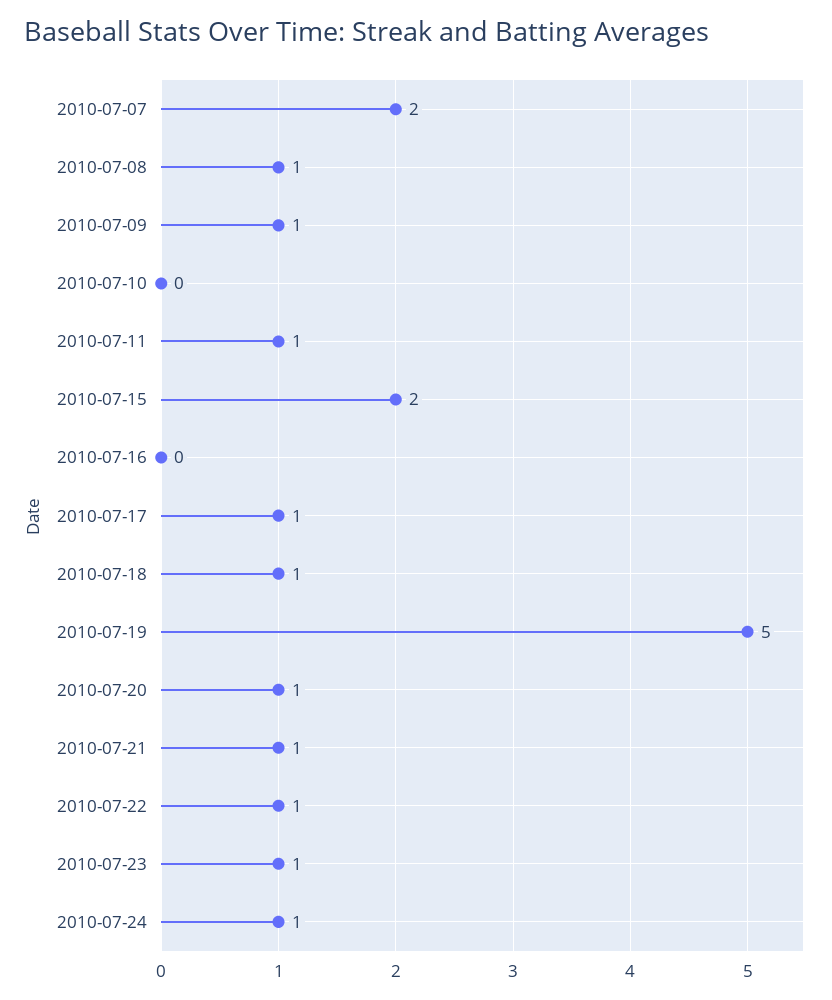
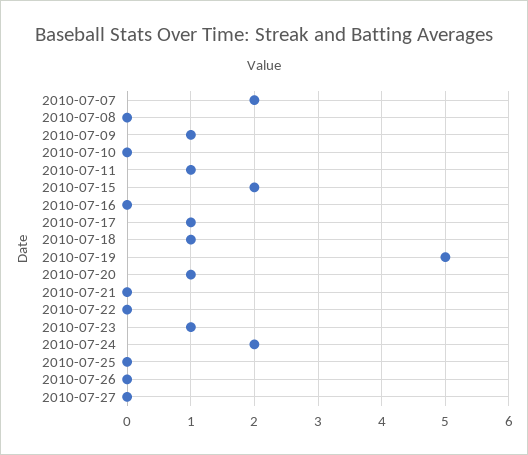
2010-07-08: 1 -> 0
2010-07-21: 1 -> 0
2010-07-22: 1 -> 0
2010-07-24: 1 -> 2
2010-07-25: none -> 0
2010-07-26: none -> 0
2010-07-27: none -> 0

